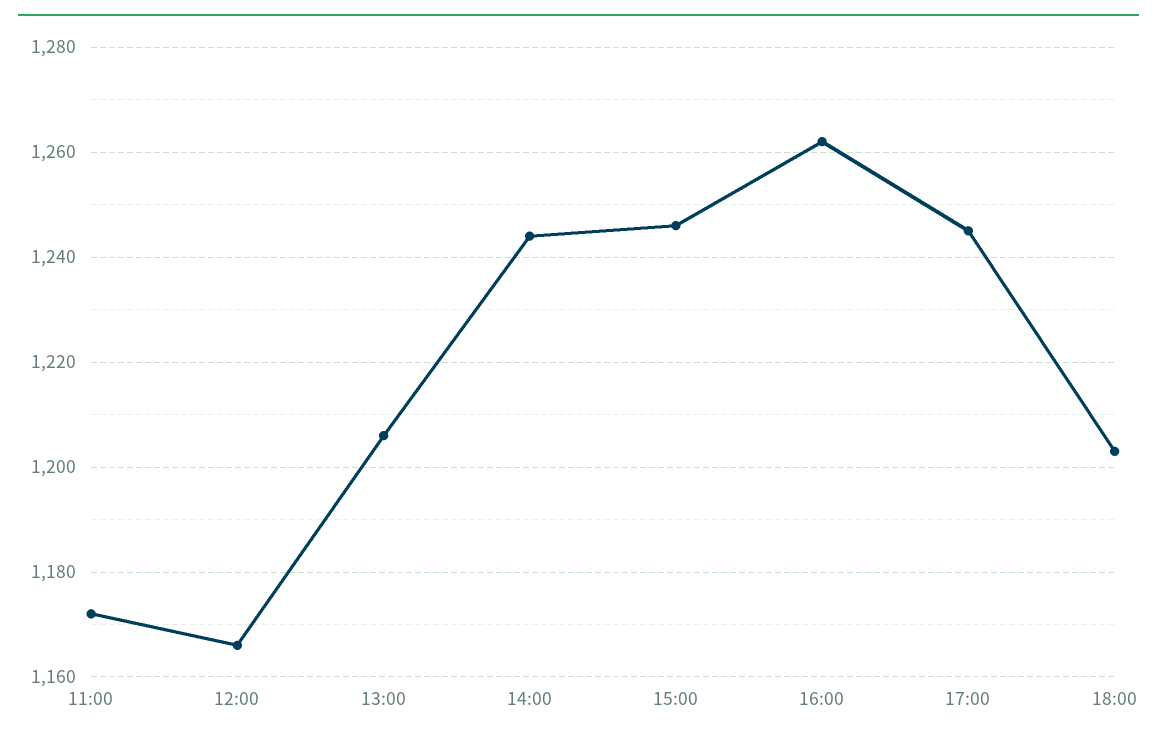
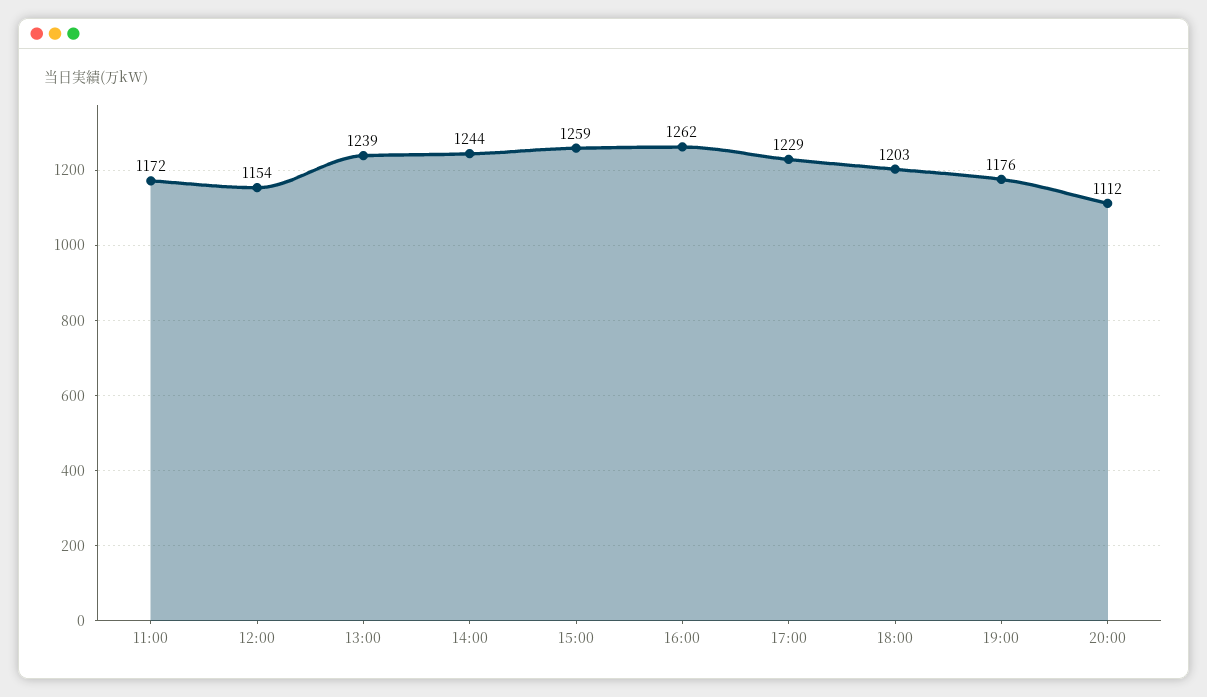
12:00: 1165 -> 1154
13:00: 1205 -> 1239
15:00: 1245 -> 1259
17:00: 1245 -> 1229
19:00: none -> 1176
20:00: none -> 1112

